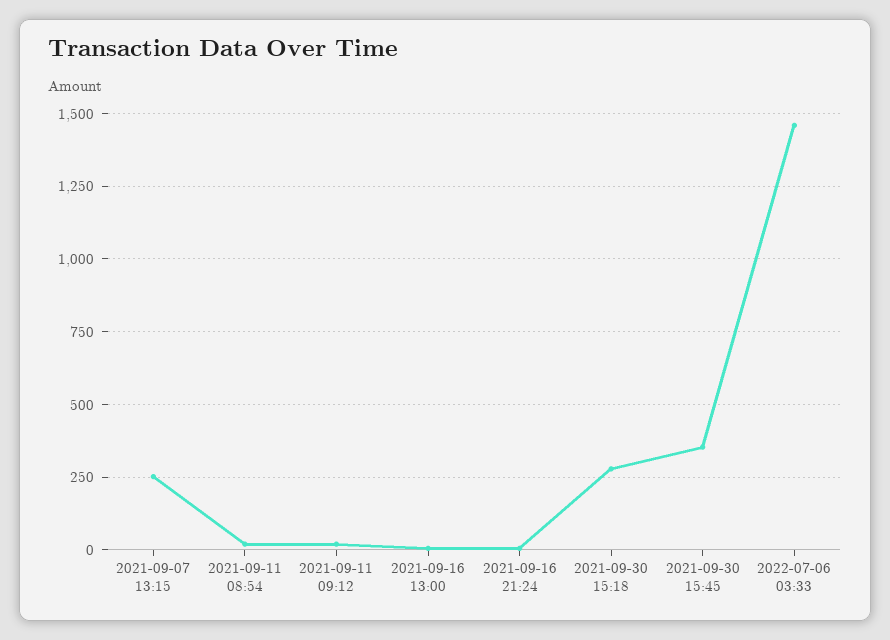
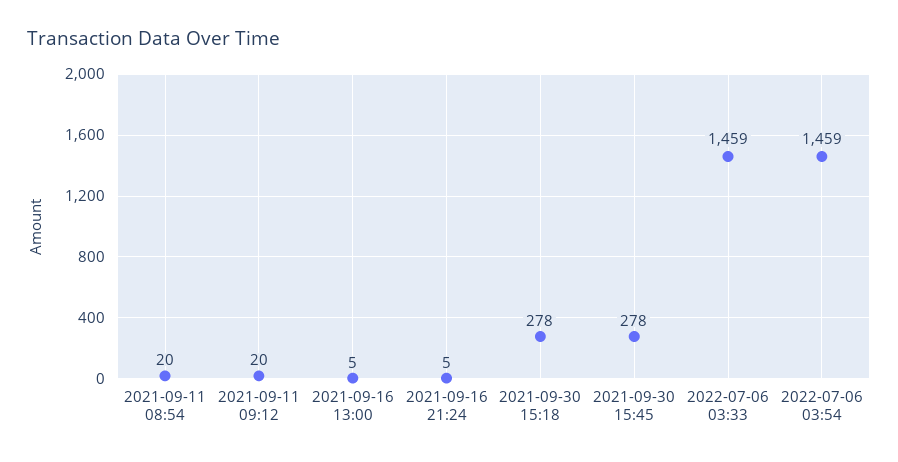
2021-09-07 13:15: 250 -> none
2021-09-30 15:45: 350 -> 278
2022-07-06 03:54: none -> 1459

